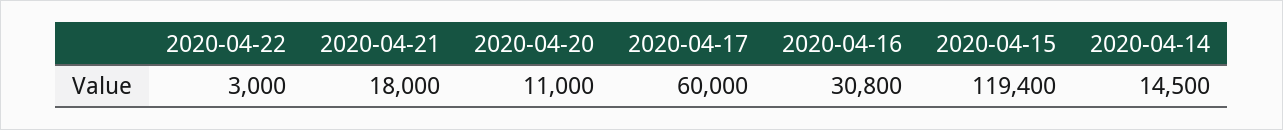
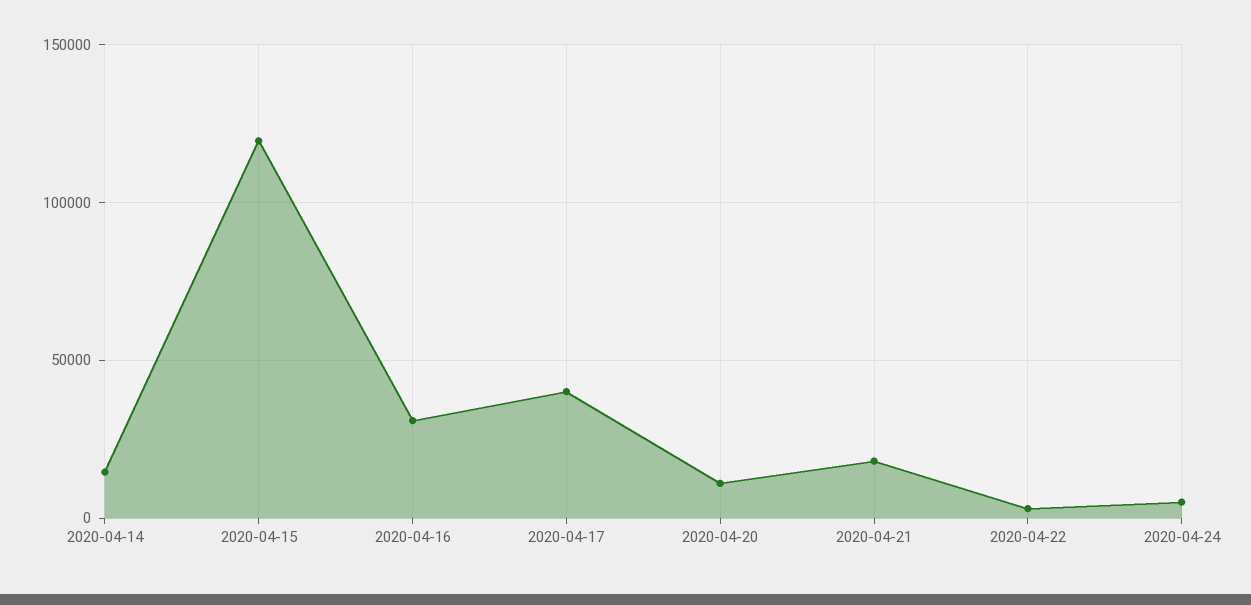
2020-04-17: 60000 -> 40000
2020-04-24: none -> 5000

